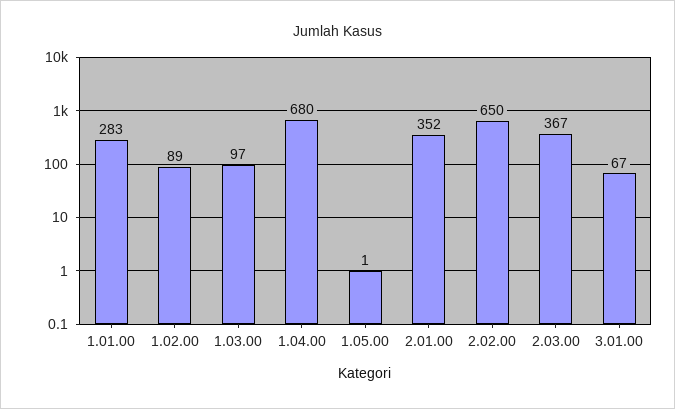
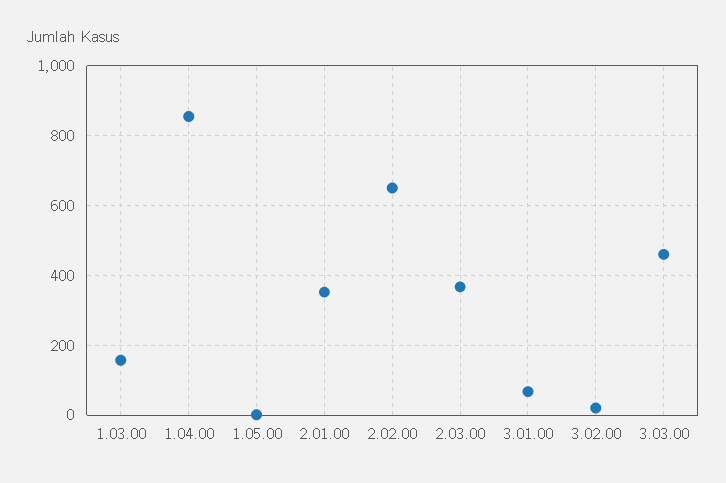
1.01.00: 283 -> none
1.02.00: 89 -> none
1.03.00: 97 -> 160
1.04.00: 680 -> 860
3.02.00: none -> 20
3.03.00: none -> 460

